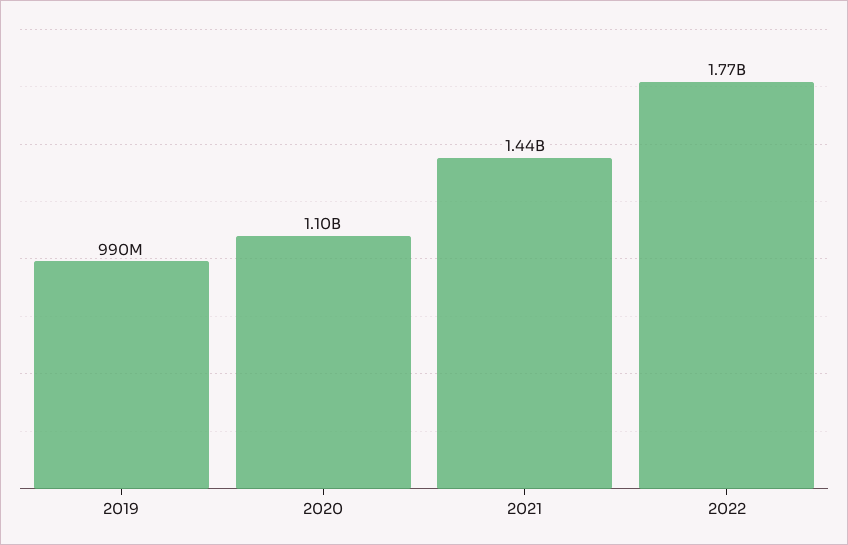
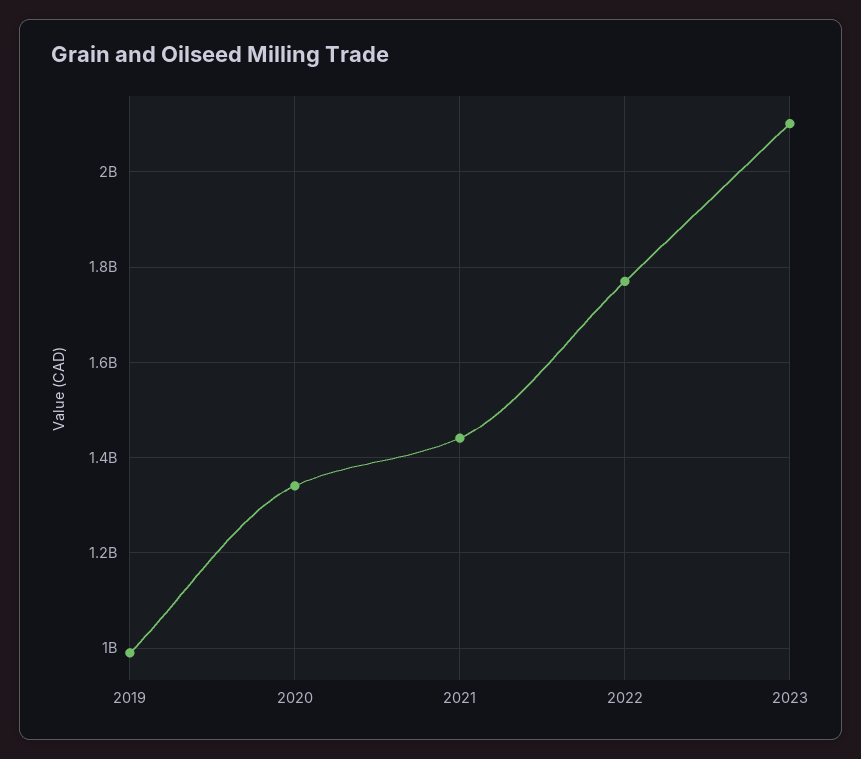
2020: 1100000000 -> 1340000000
2023: none -> 2100000000

